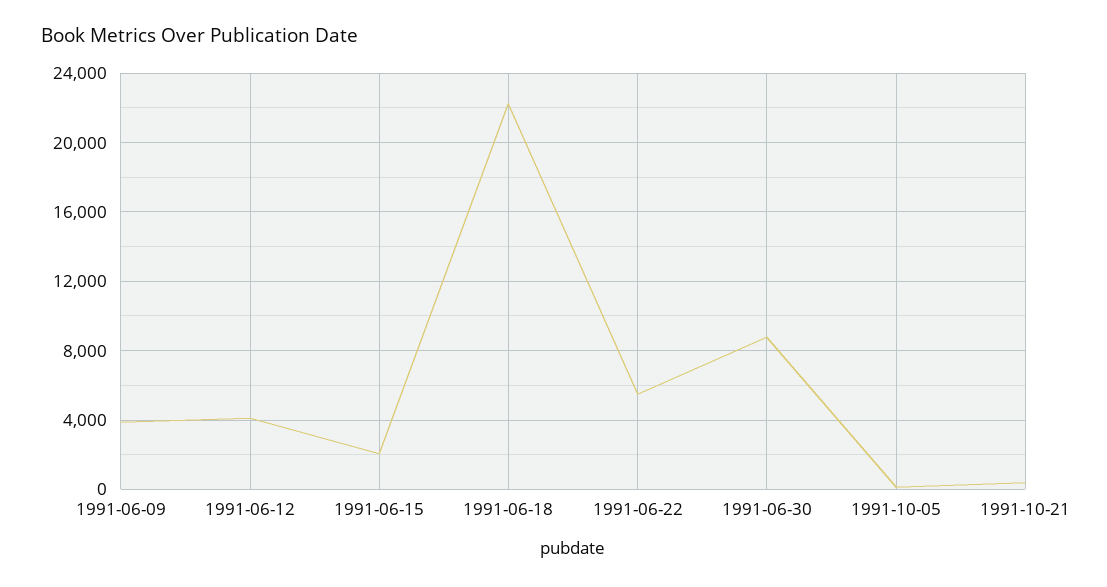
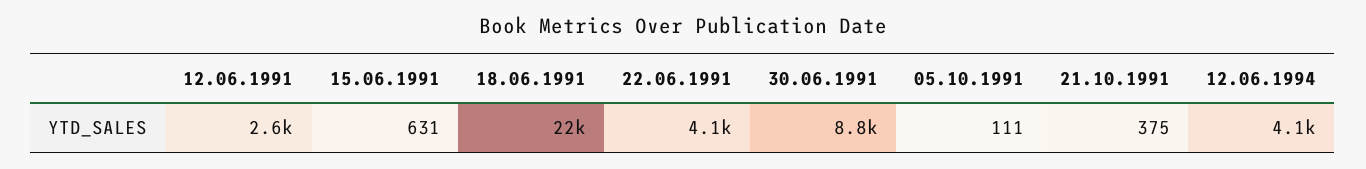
1991-06-09: 4000 -> none
1991-06-12: 4000 -> 2600
1991-06-15: 2000 -> 631
1991-06-22: 5500 -> 4100
12.06.1994: none -> 4100

